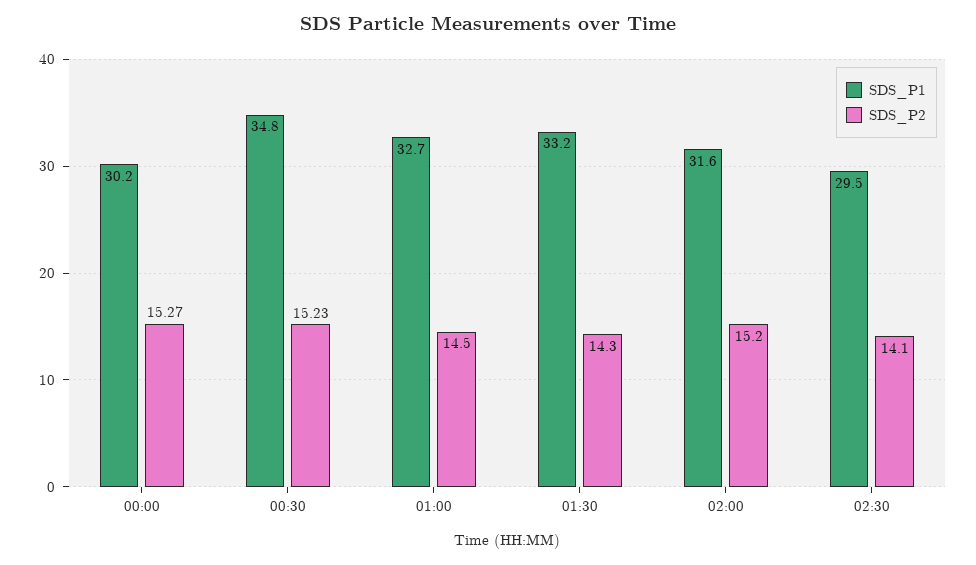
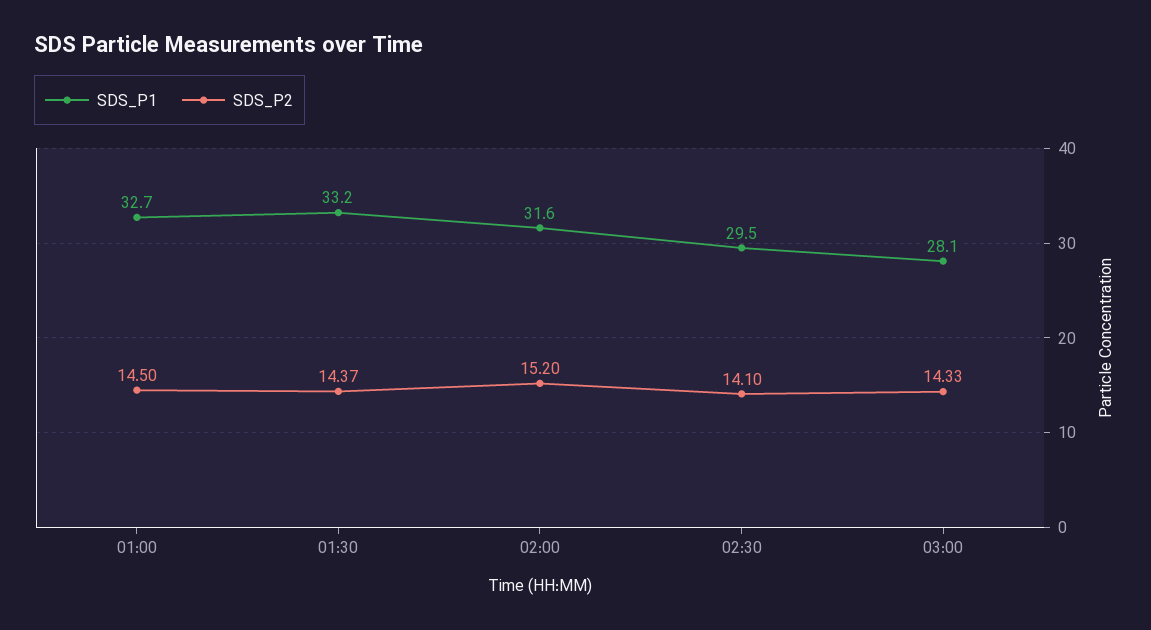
SDS_P1, 00:00: 30.2 -> none
SDS_P2, 00:00: 15.27 -> none
SDS_P1, 00:30: 34.8 -> none
SDS_P2, 00:30: 15.23 -> none
SDS_P2, 01:30: 14.3 -> 14.37
SDS_P1, 03:00: none -> 28.1
SDS_P2, 03:00: none -> 14.33

